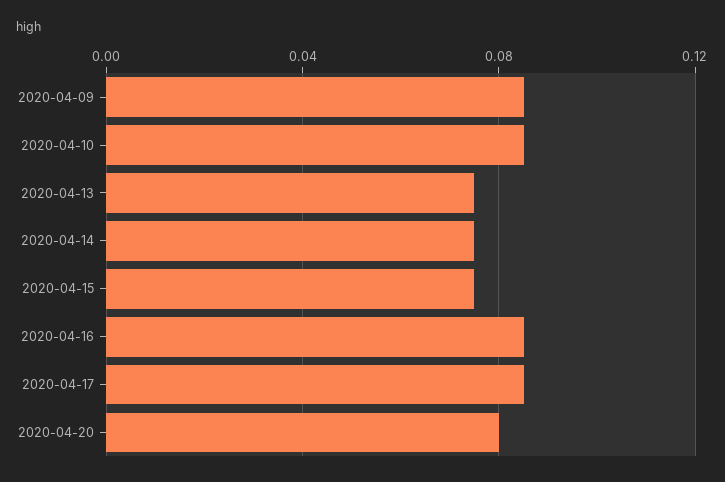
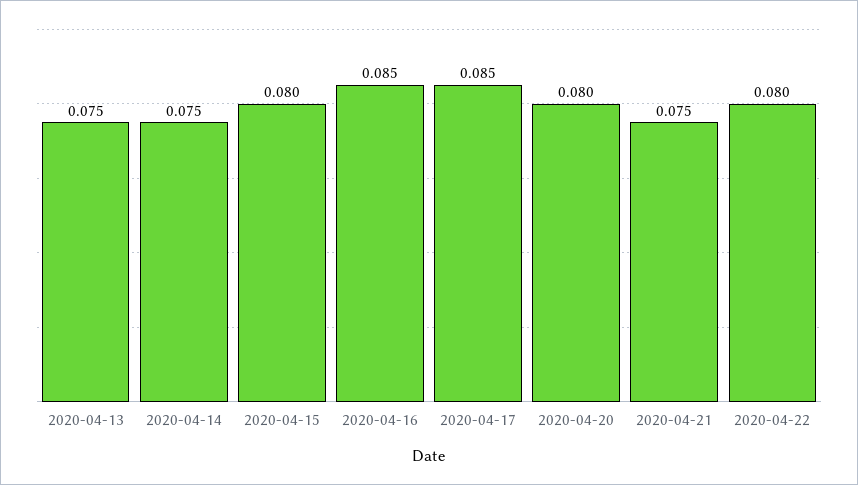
2020-04-09: 0.085 -> none
2020-04-10: 0.085 -> none
2020-04-15: 0.075 -> 0.08
2020-04-21: none -> 0.075
2020-04-22: none -> 0.08

